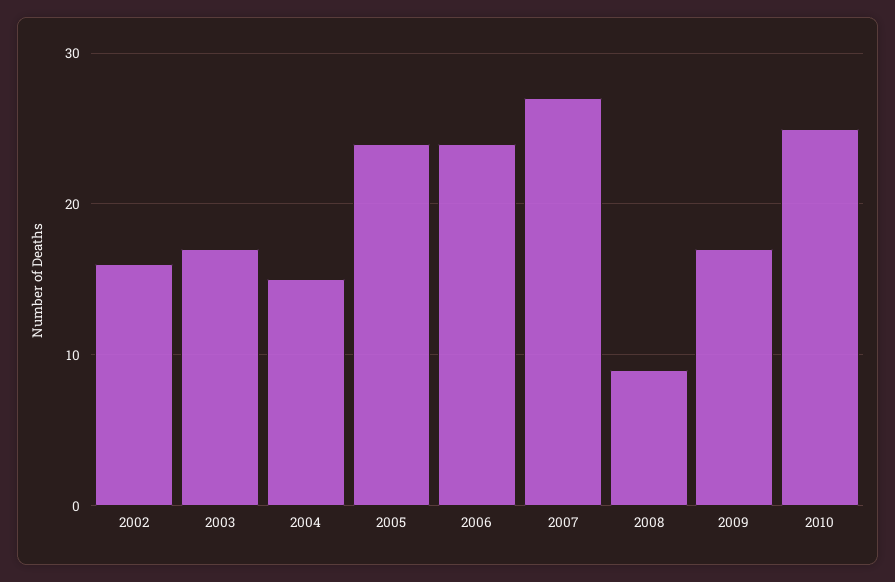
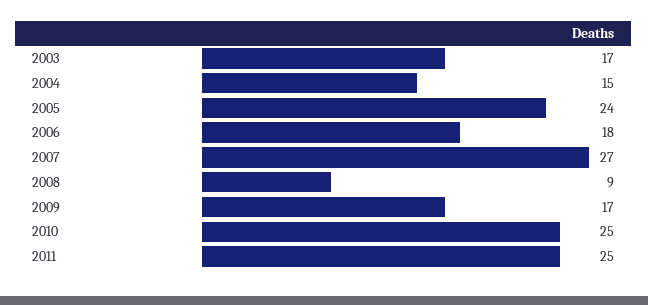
2002: 16 -> none
2006: 24 -> 18
2011: none -> 25

